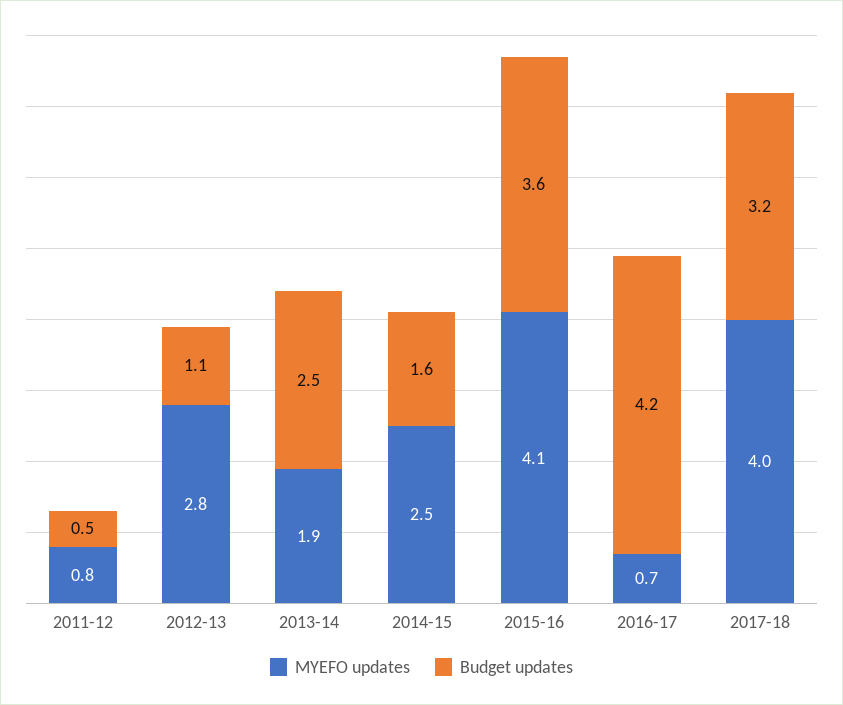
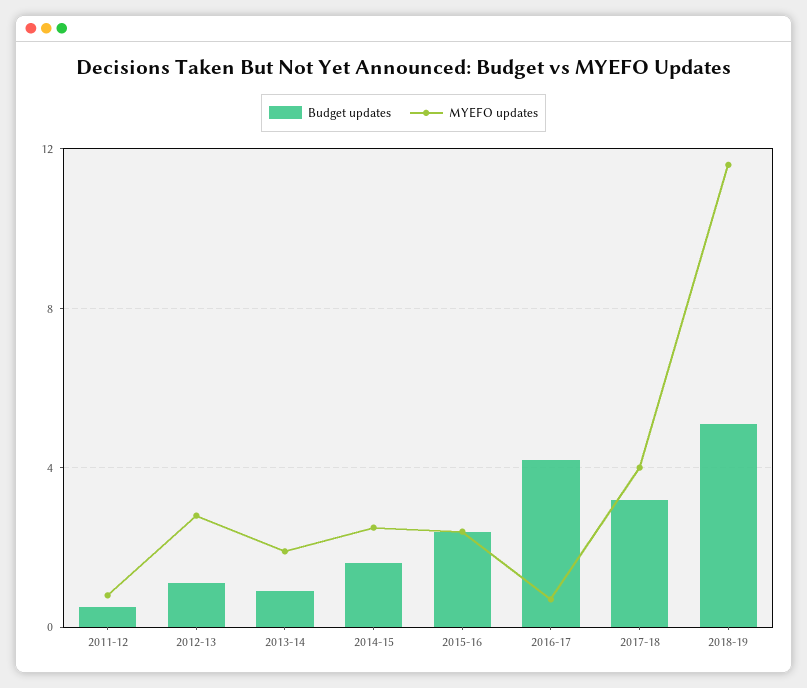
Budget updates, 2013-14: 2.5 -> 1
MYEFO updates, 2015-16: 4.1 -> 2.5
Budget updates, 2015-16: 3.6 -> 2.5
Budget updates, 2018-19: none -> 5
MYEFO updates, 2018-19: none -> 11.5

